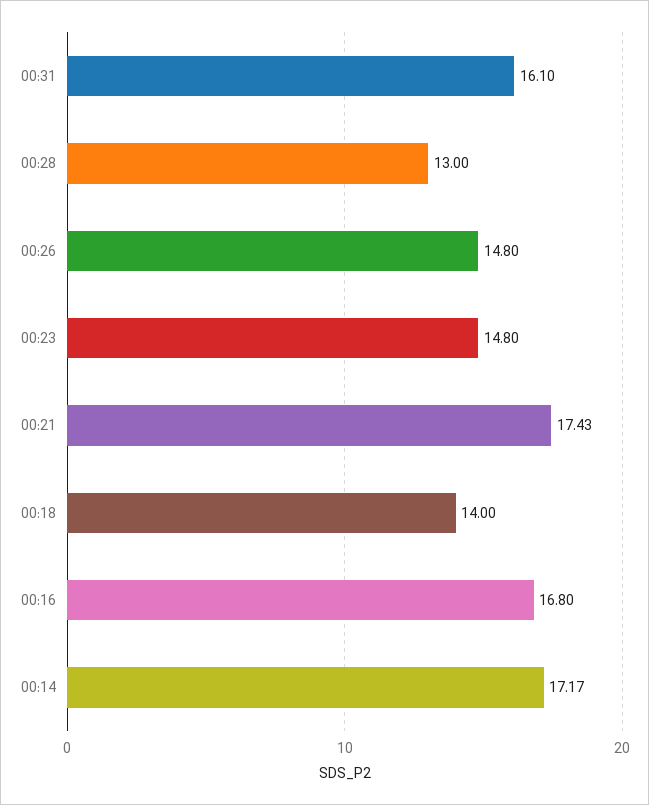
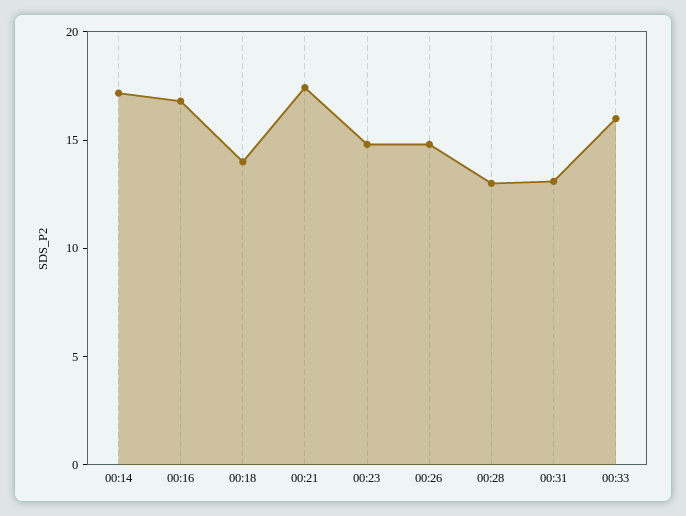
00:31: 16.1 -> 13
00:33: none -> 16

